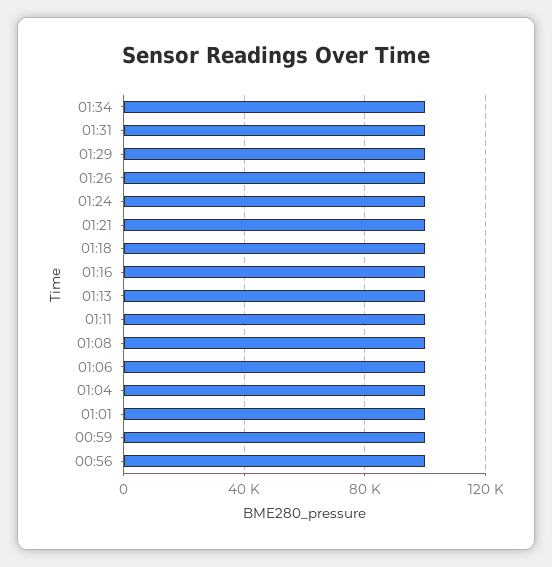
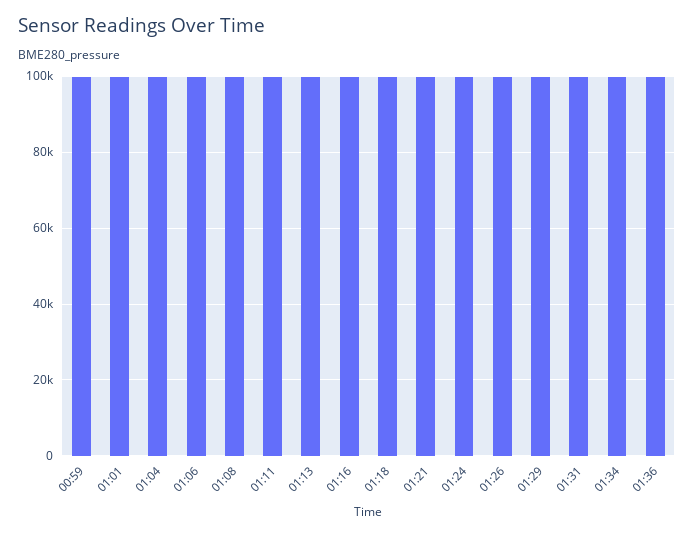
00:56: 100000 -> none
01:36: none -> 100000

